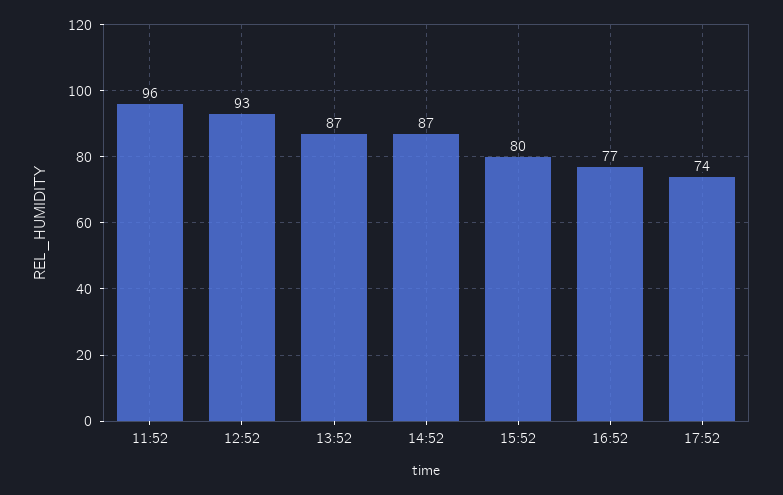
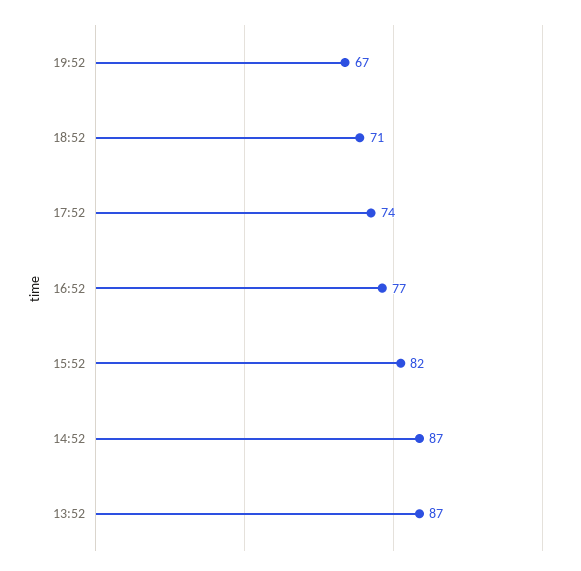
11:52: 96 -> none
12:52: 93 -> none
15:52: 80 -> 82
19:52: none -> 67
18:52: none -> 71

